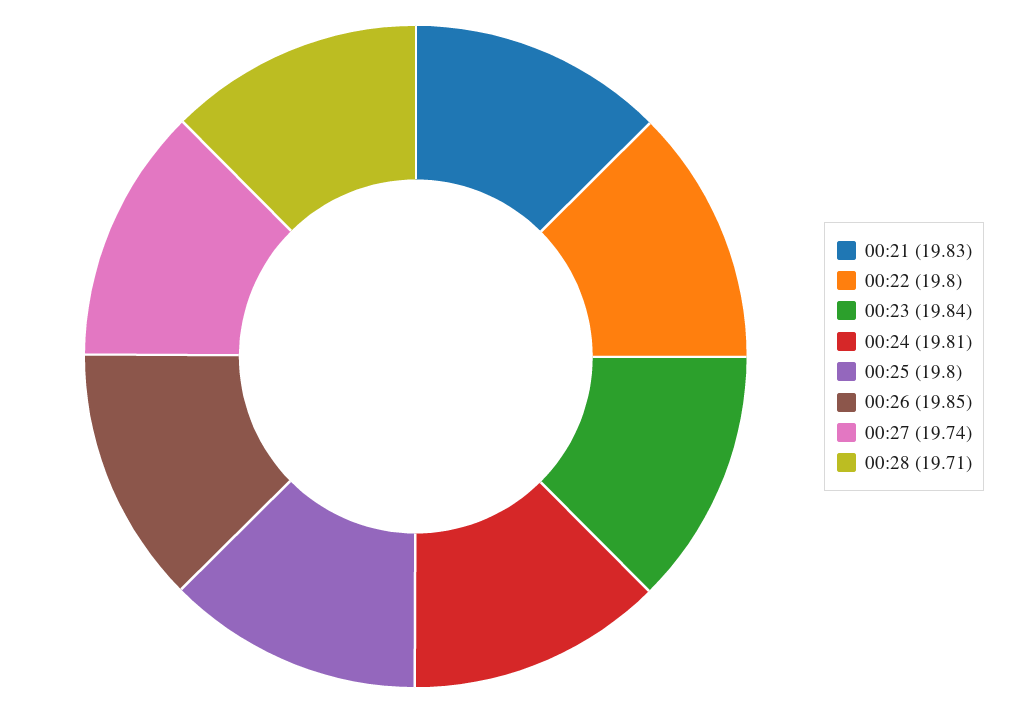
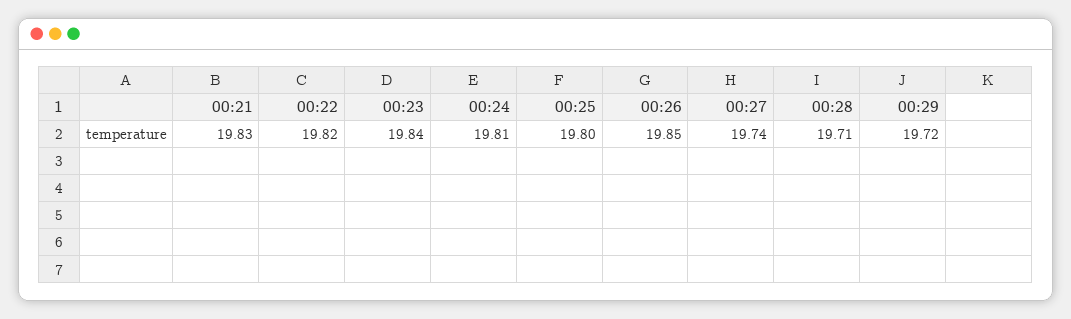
00:22: 19.8 -> 19.82
00:29: none -> 19.72

